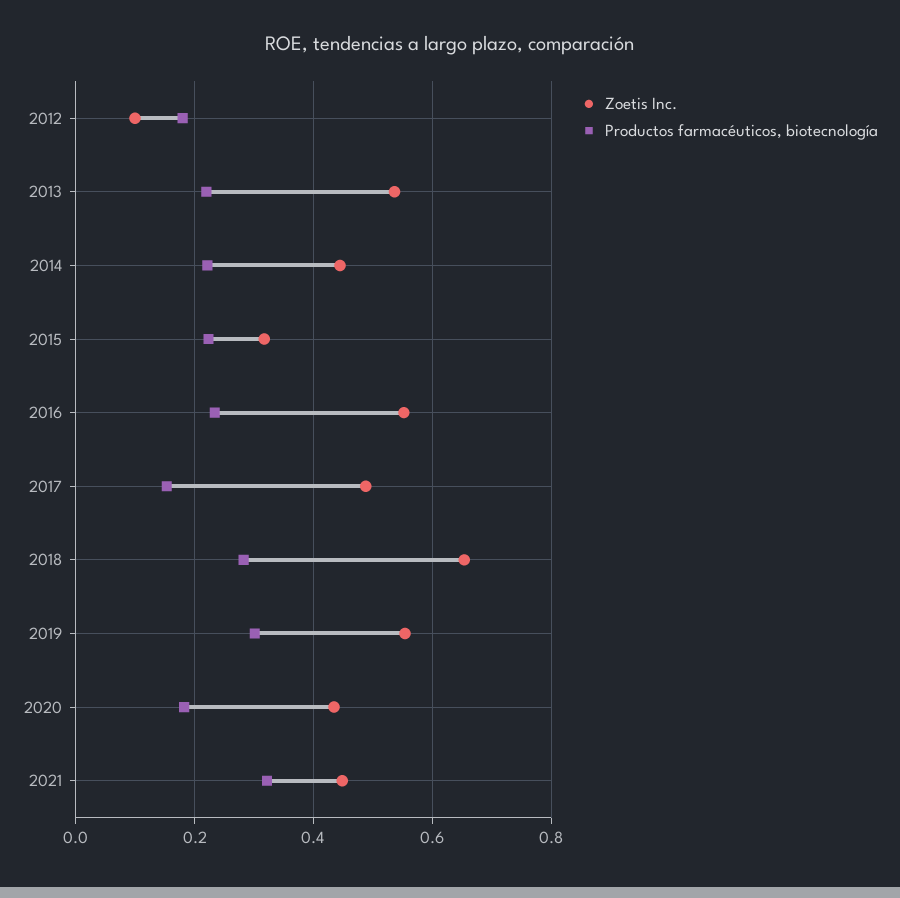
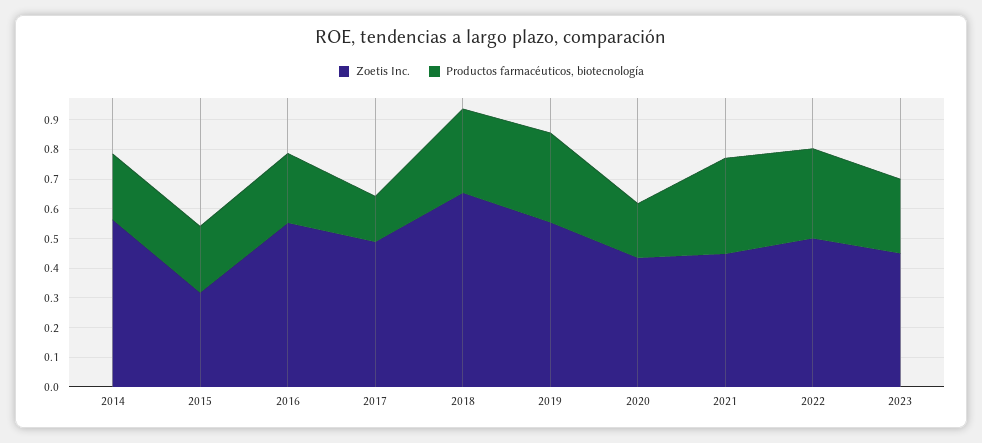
Zoetis Inc., 2012: 0.1 -> none
Productos farmacéuticos, biotecnología, 2012: 0.18 -> none
Zoetis Inc., 2013: 0.54 -> none
Productos farmacéuticos, biotecnología, 2013: 0.22 -> none
Zoetis Inc., 2014: 0.44 -> 0.55
Zoetis Inc., 2022: none -> 0.5
Productos farmacéuticos, biotecnología, 2022: none -> 0.3
Zoetis Inc., 2023: none -> 0.45
Productos farmacéuticos, biotecnología, 2023: none -> 0.25

